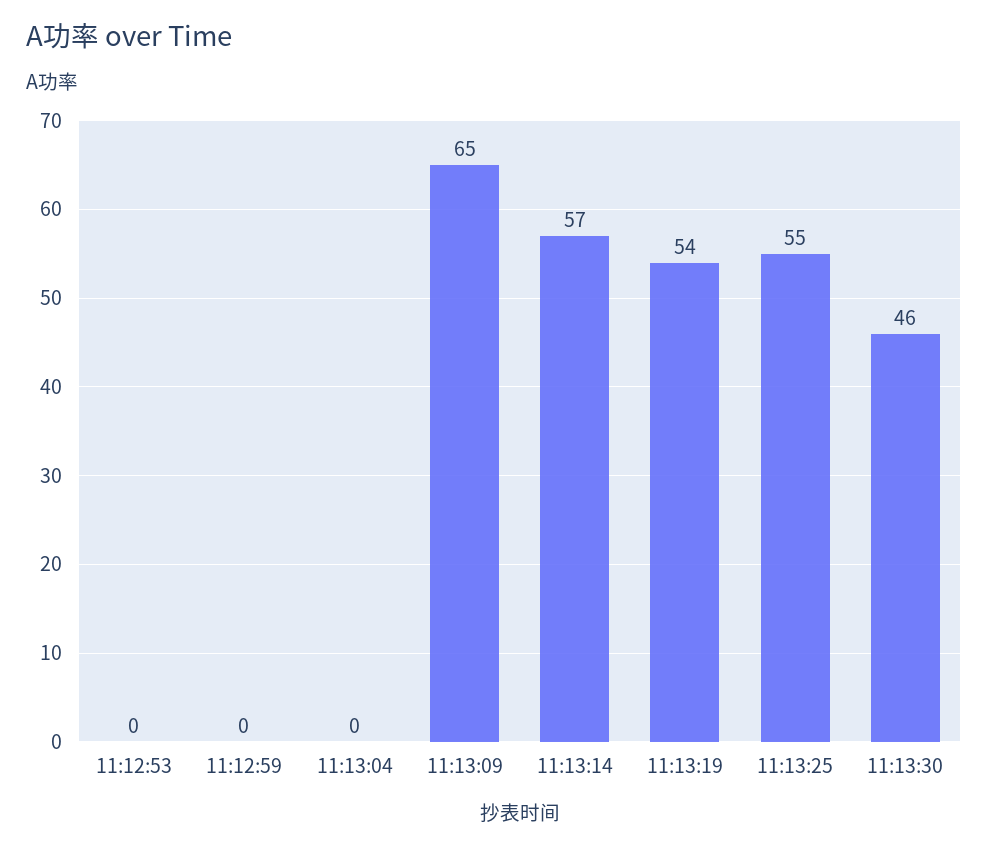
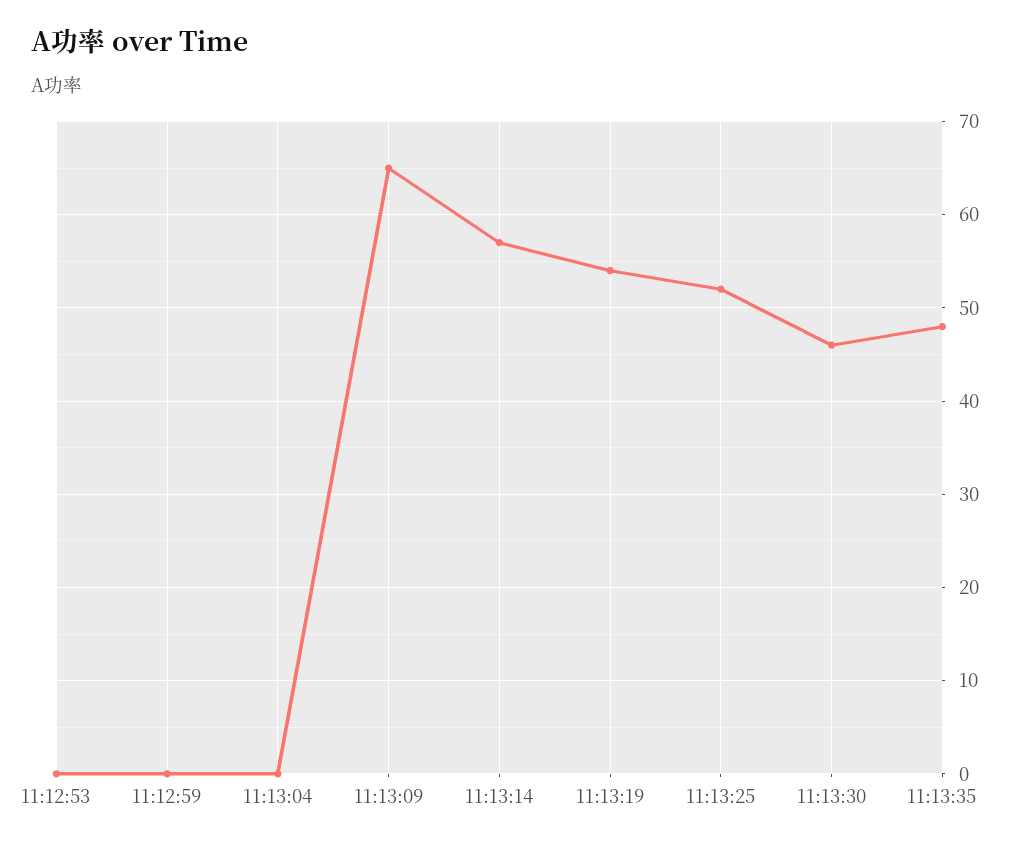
11:13:25: 55 -> 52
11:13:35: none -> 48

